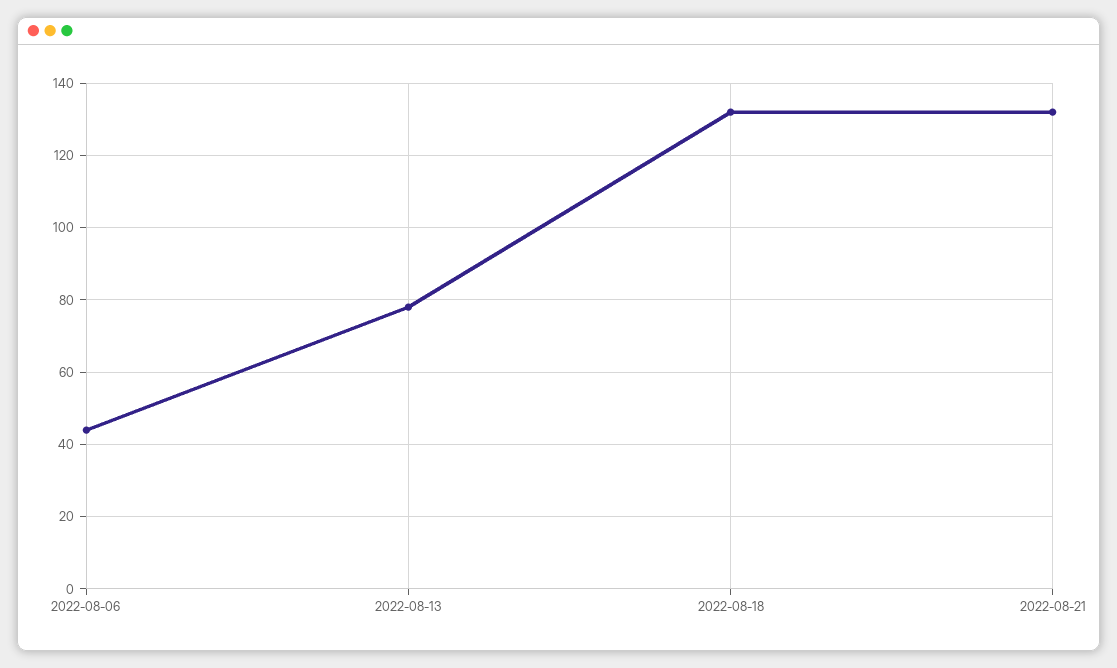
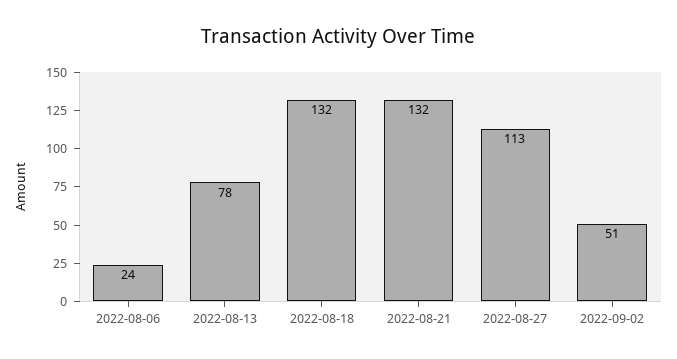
2022-08-06: 45 -> 24
2022-08-27: none -> 113
2022-09-02: none -> 51

